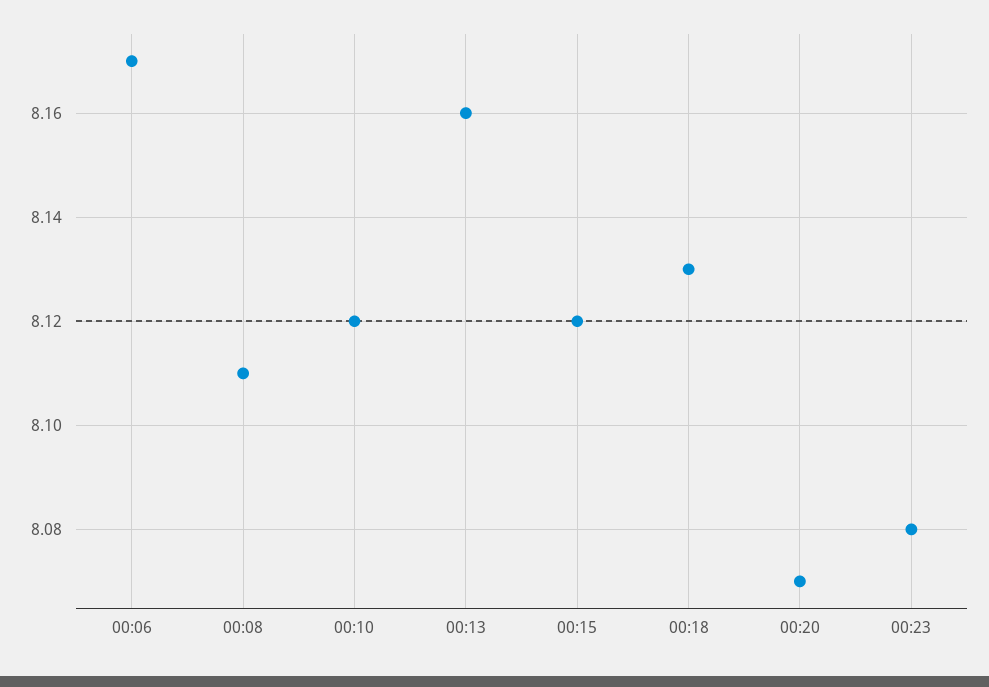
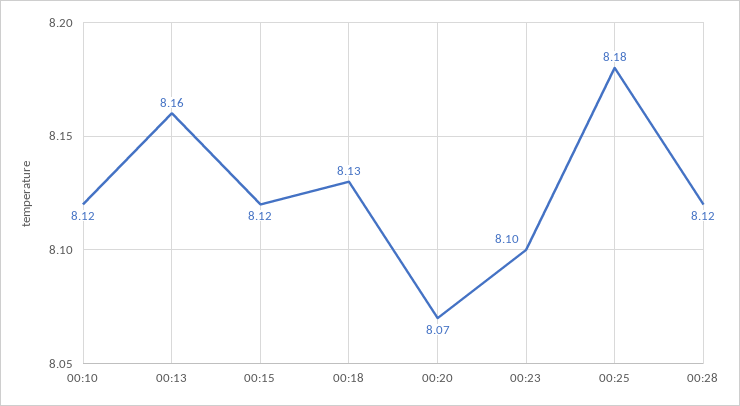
00:06: 8.17 -> none
00:08: 8.11 -> none
00:23: 8.08 -> 8.1
00:25: none -> 8.18
00:28: none -> 8.12

